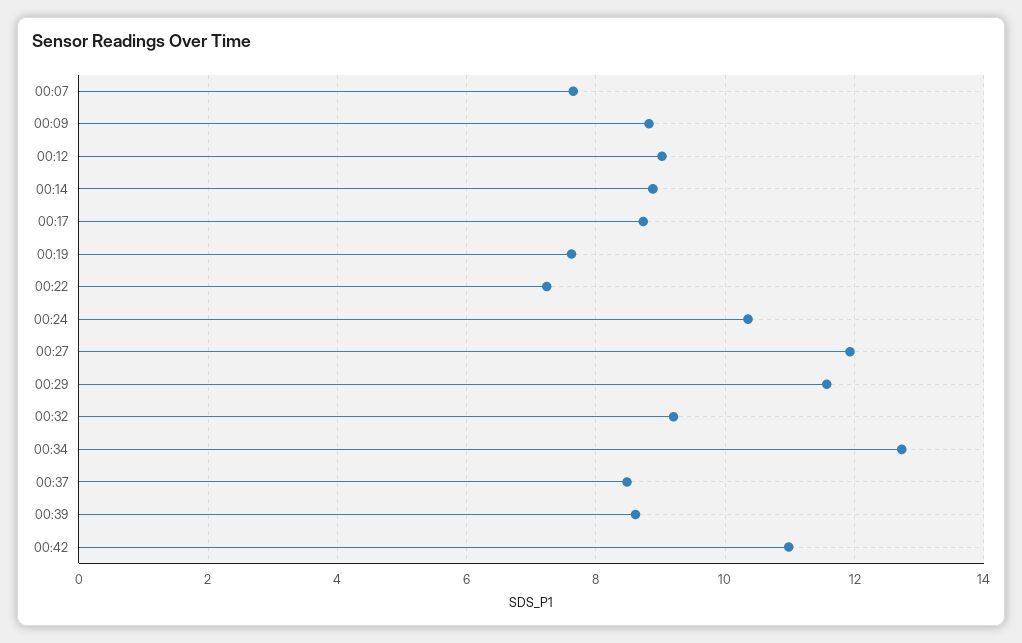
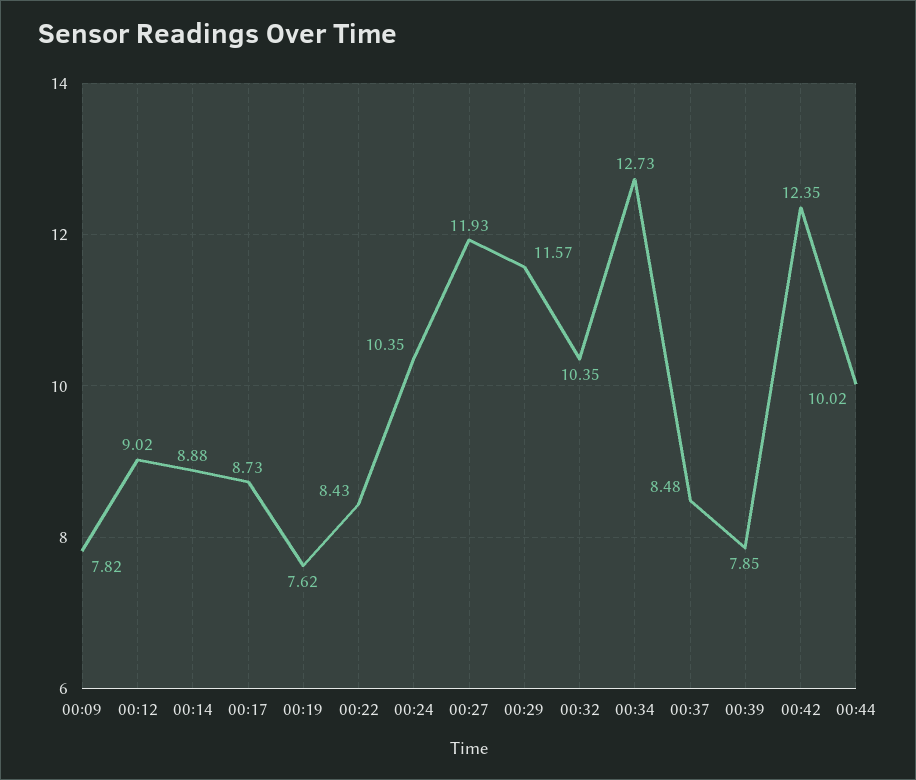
00:07: 7.6 -> none
00:09: 8.8 -> 7.82
00:22: 7.2 -> 8.43
00:32: 9.2 -> 10.35
00:39: 8.6 -> 7.85
00:42: 11 -> 12.35
00:44: none -> 10.02

